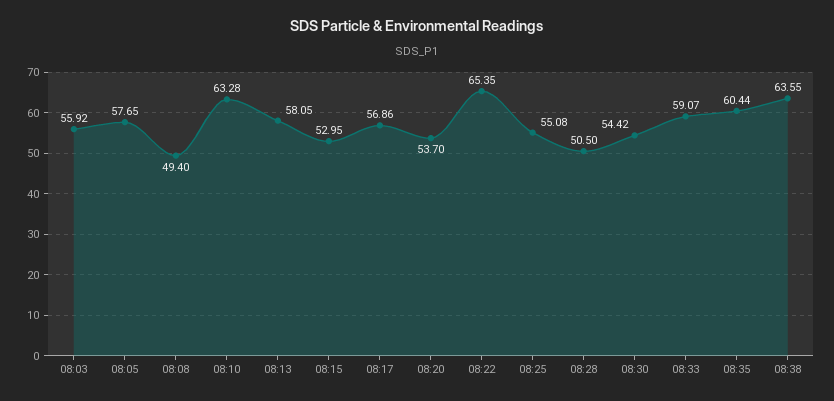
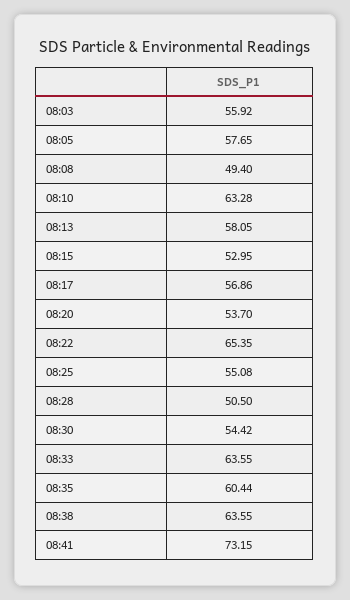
08:33: 59.07 -> 63.55
08:41: none -> 73.15

